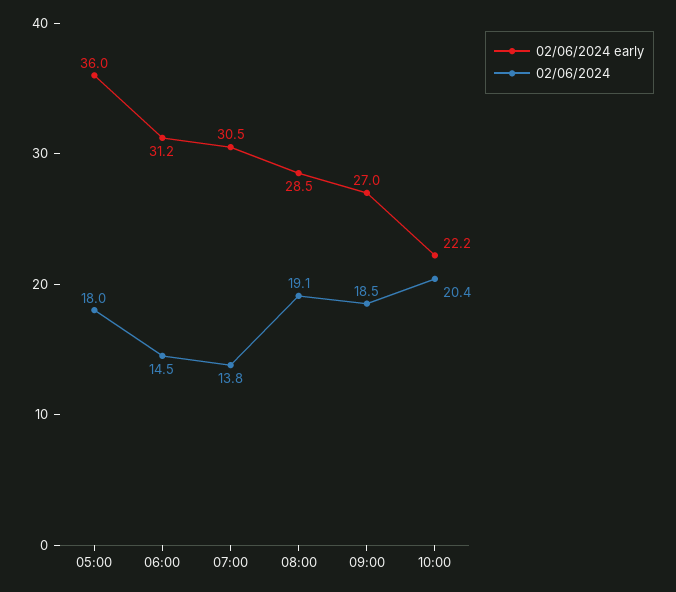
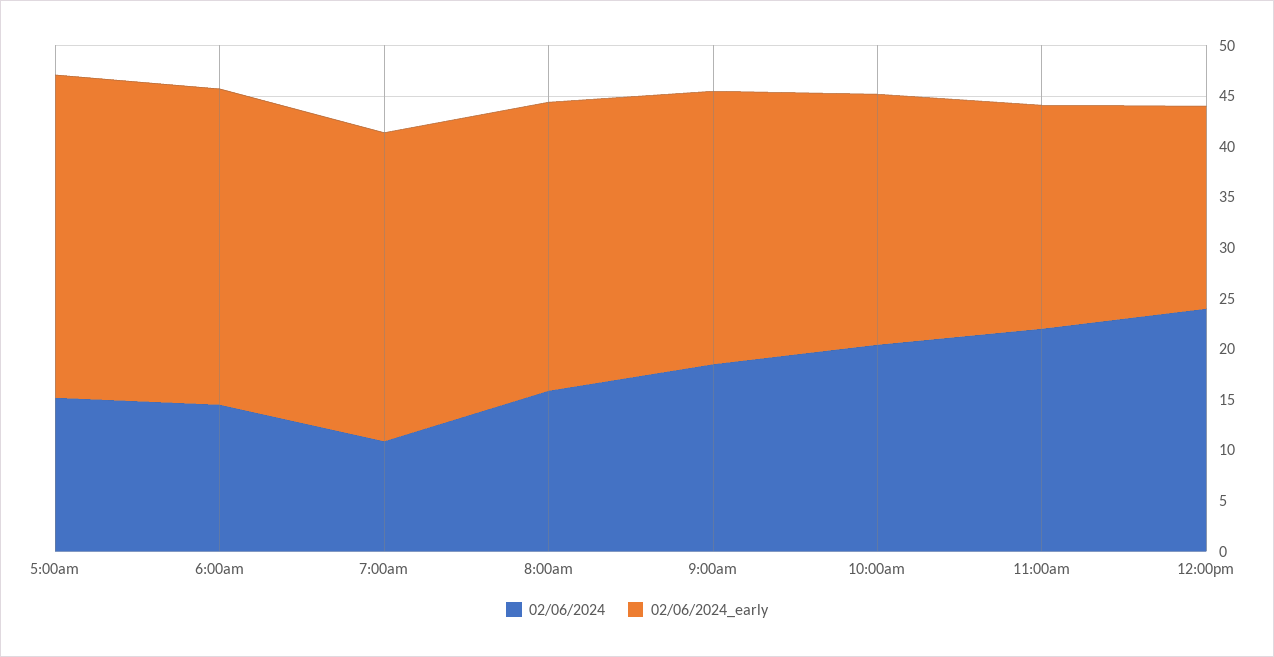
02/06/2024 early, 05:00: 36 -> 32
02/06/2024, 05:00: 18 -> 15
02/06/2024, 07:00: 13.8 -> 11
02/06/2024, 08:00: 19.1 -> 16
02/06/2024 early, 10:00: 22.2 -> 25
02/06/2024, 11:00am: none -> 22
02/06/2024 early, 11:00am: none -> 22
02/06/2024, 12:00pm: none -> 24
02/06/2024 early, 12:00pm: none -> 20

